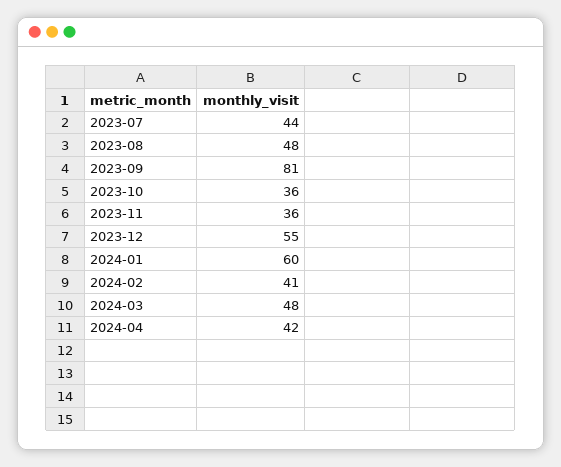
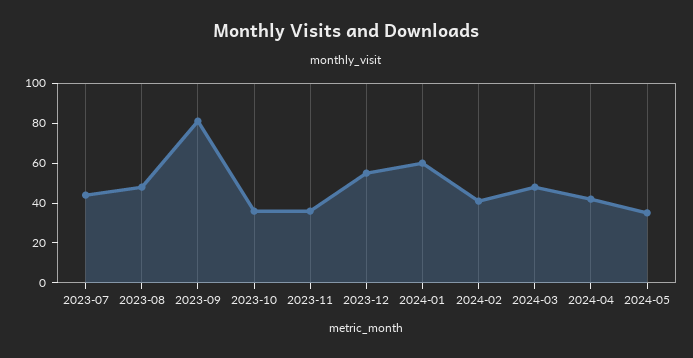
2024-05: none -> 35

